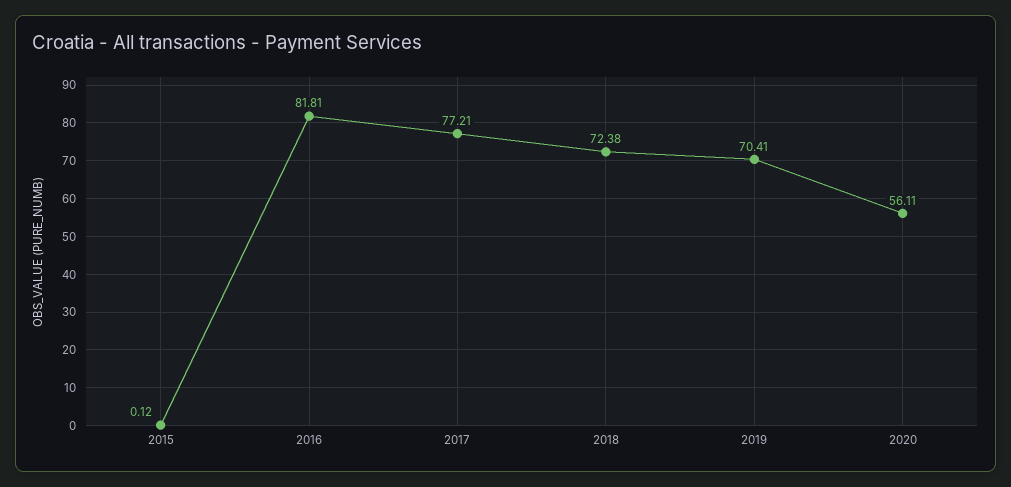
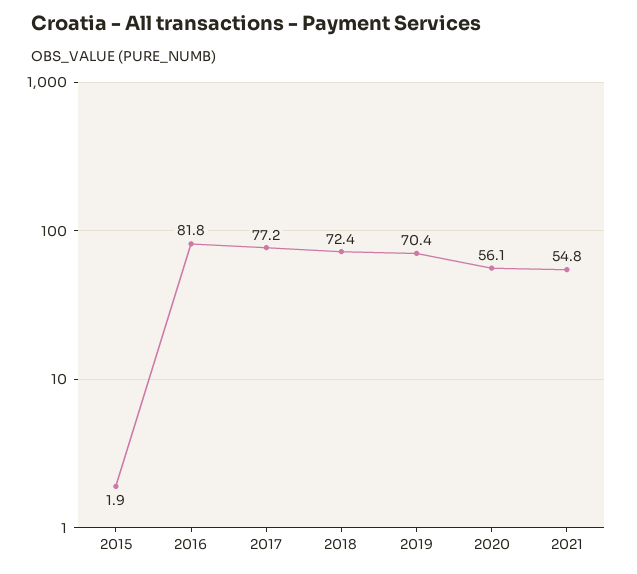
2015: 0.12 -> 1.9
2021: none -> 54.8

